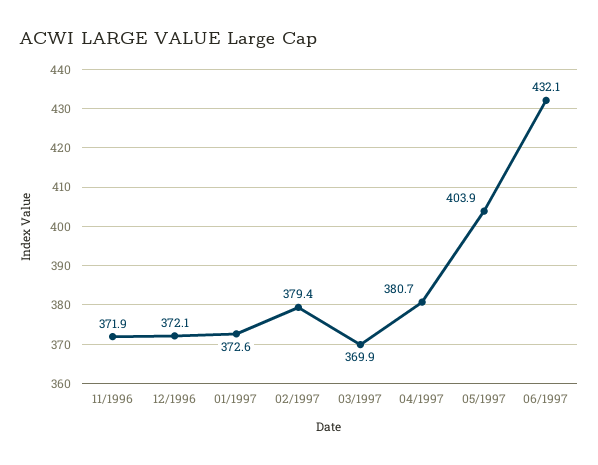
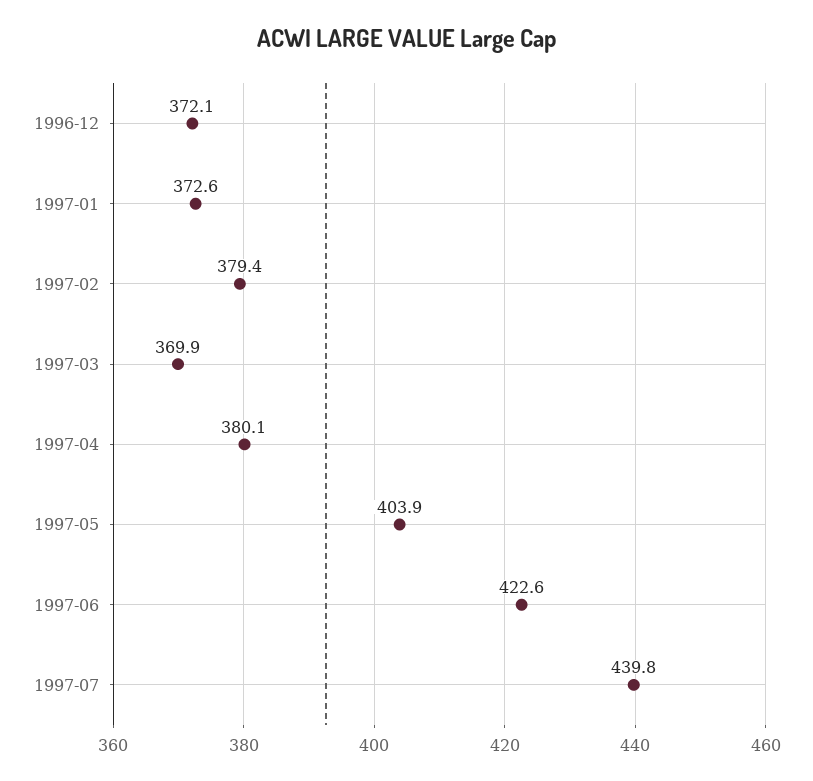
11/1996: 371.9 -> none
04/1997: 380.7 -> 380.1
06/1997: 432.1 -> 422.6
1997-07: none -> 439.8

